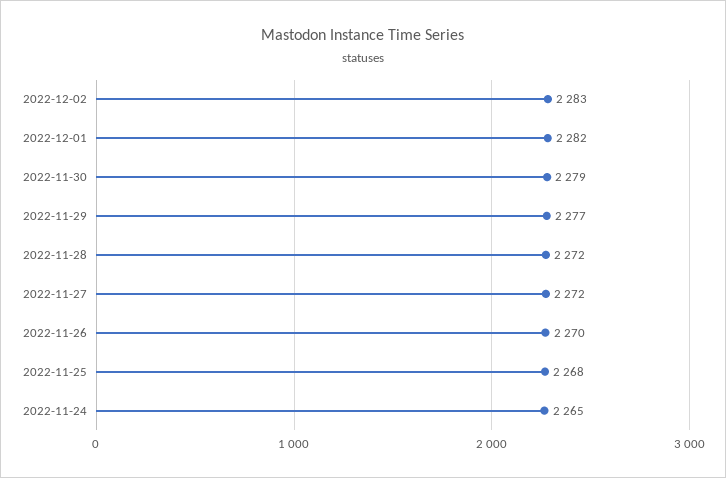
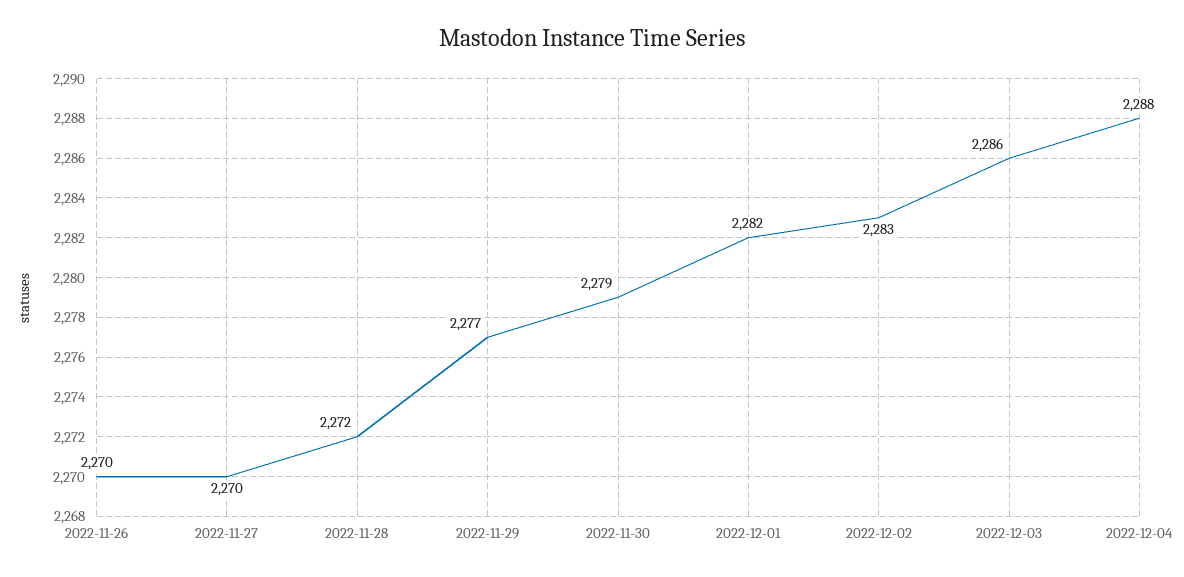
2022-11-27: 2272 -> 2270
2022-11-25: 2268 -> none
2022-11-24: 2265 -> none
2022-12-03: none -> 2286
2022-12-04: none -> 2288

